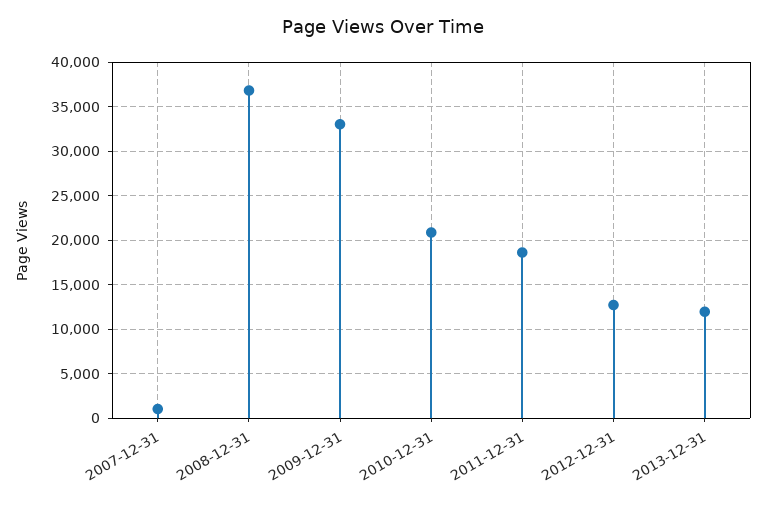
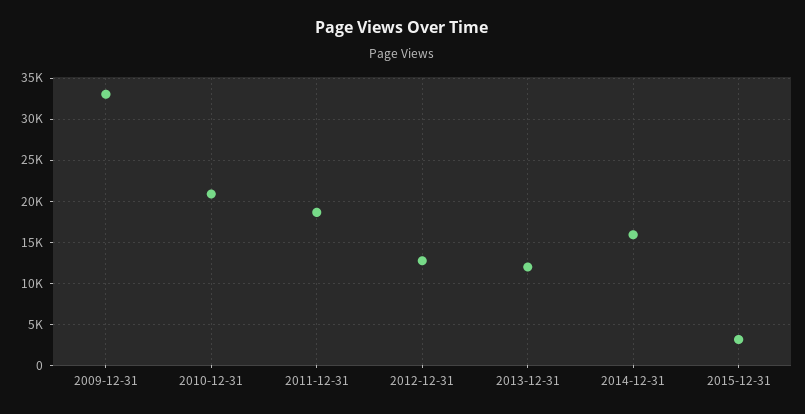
2007-12-31: 1000 -> none
2008-12-31: 37000 -> none
2014-12-31: none -> 16000
2015-12-31: none -> 3000

